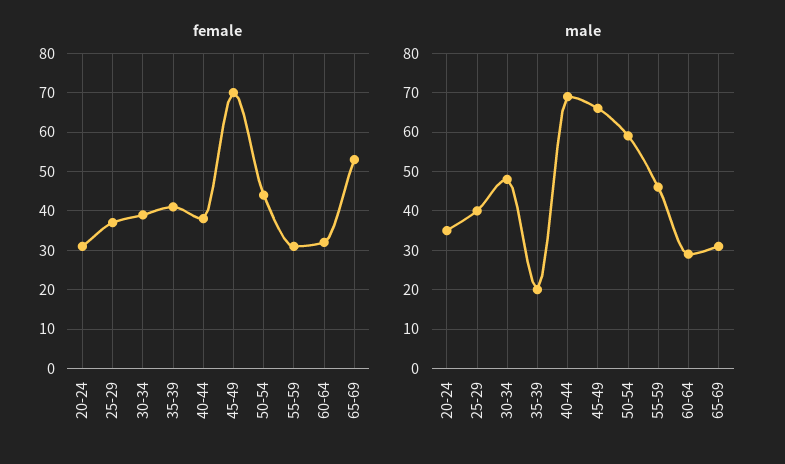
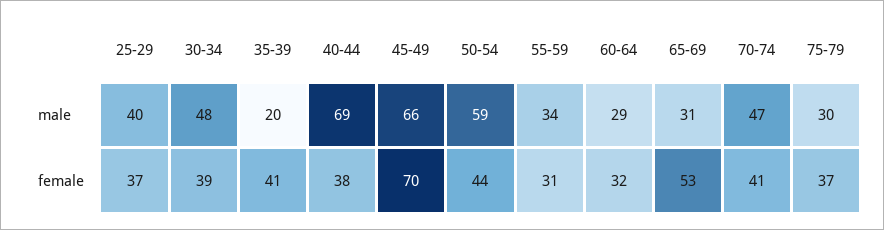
female, 20-24: 30 -> none
male, 20-24: 35 -> none
male, 55-59: 45 -> 34
male, 70-74: none -> 47
male, 75-79: none -> 30
female, 70-74: none -> 41
female, 75-79: none -> 37

